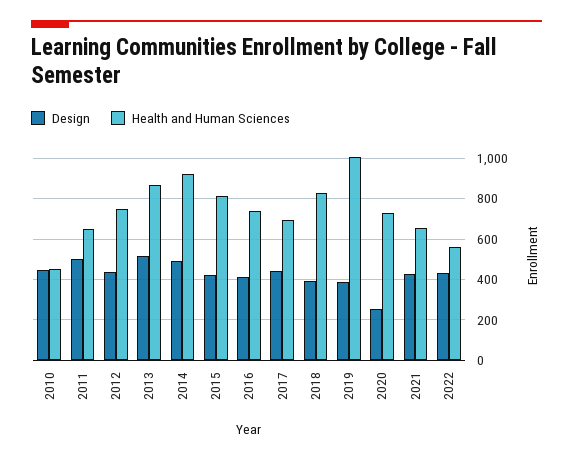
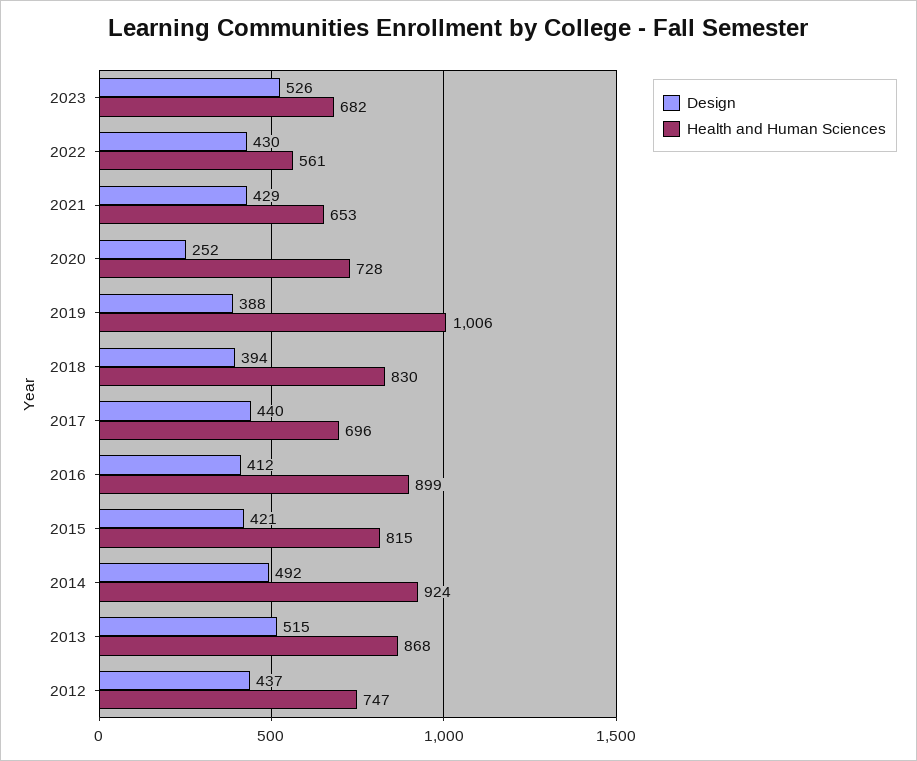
Design, 2010: 450 -> none
Health and Human Sciences, 2010: 450 -> none
Design, 2011: 500 -> none
Health and Human Sciences, 2011: 650 -> none
Health and Human Sciences, 2016: 750 -> 899
Design, 2023: none -> 526
Health and Human Sciences, 2023: none -> 682

